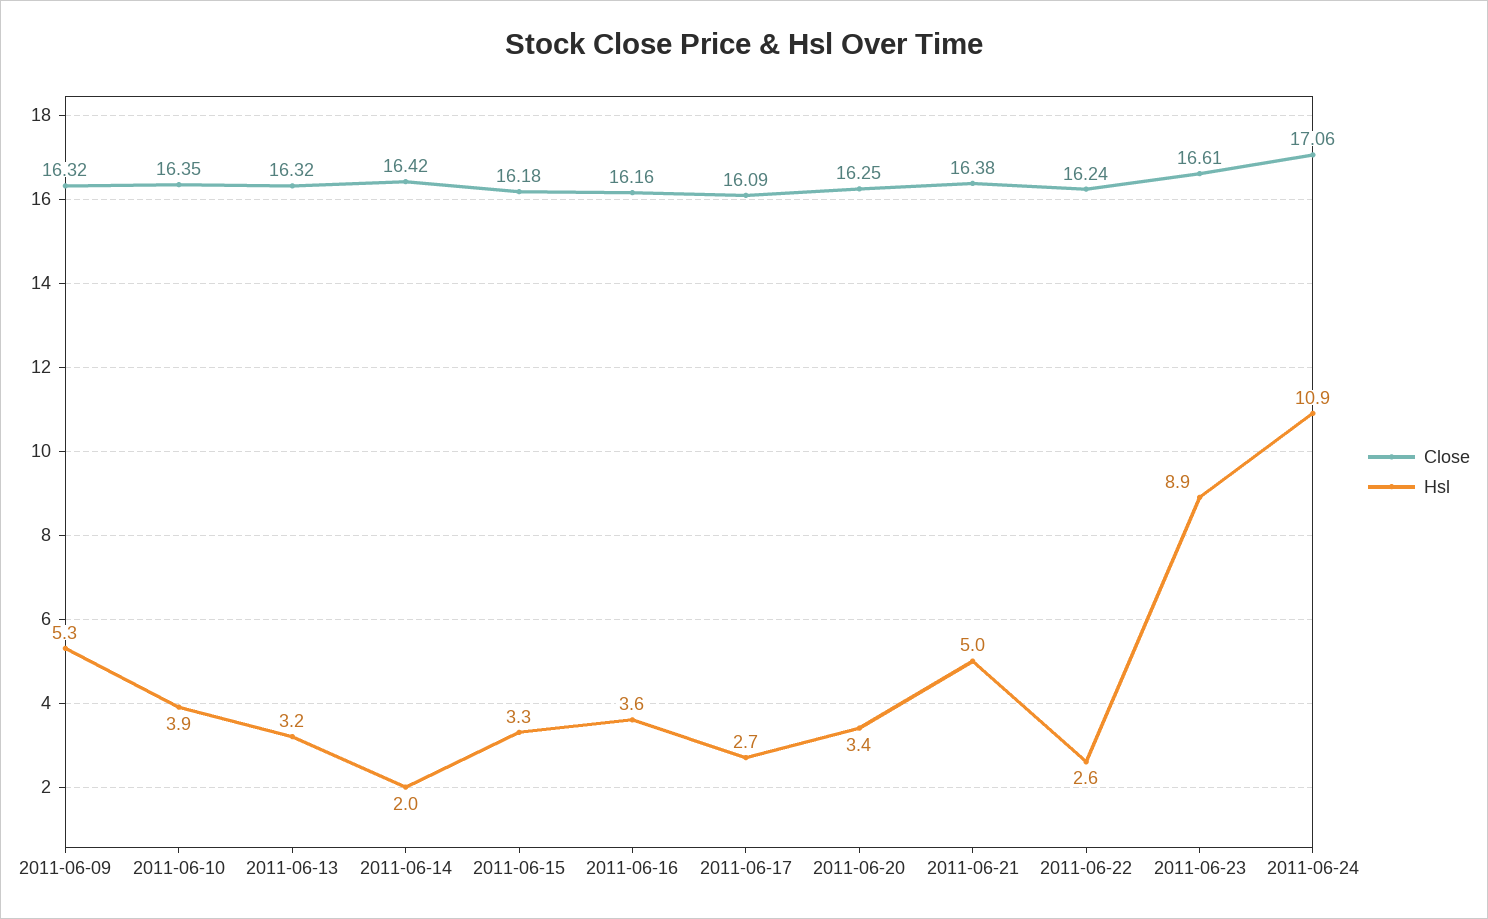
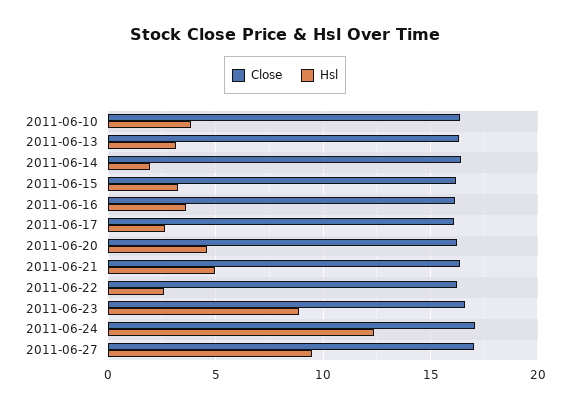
Close, 2011-06-09: 16.32 -> none
Hsl, 2011-06-09: 5.3 -> none
Hsl, 2011-06-20: 3.4 -> 4.5
Hsl, 2011-06-24: 10.9 -> 12.5
Close, 2011-06-27: none -> 17
Hsl, 2011-06-27: none -> 9.5

